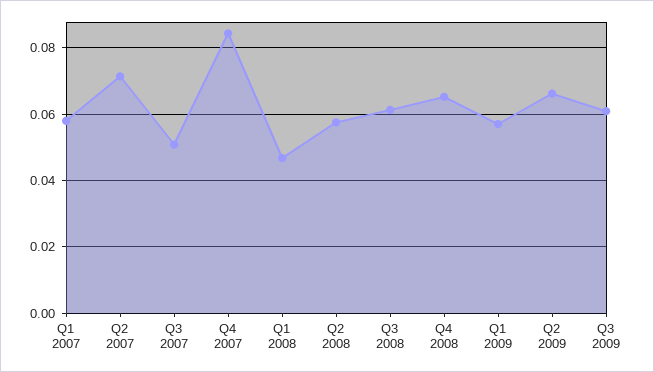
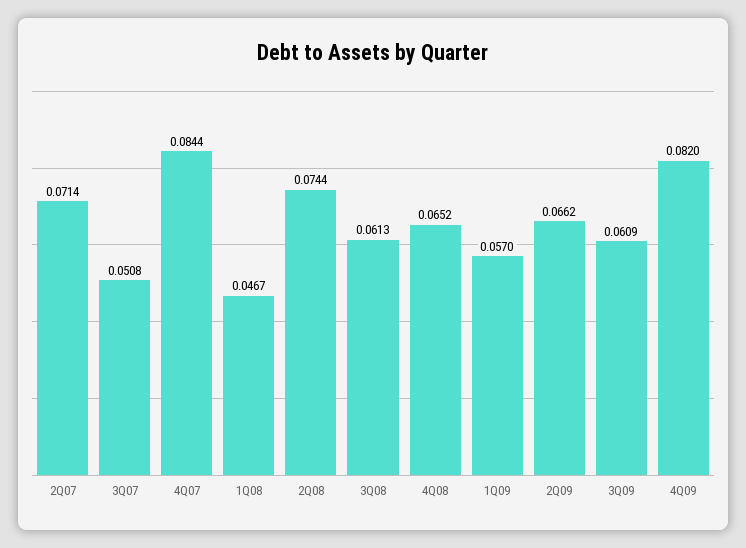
Q1 2007: 0.058 -> none
Q2 2008: 0.058 -> 0.0744
4Q09: none -> 0.082

